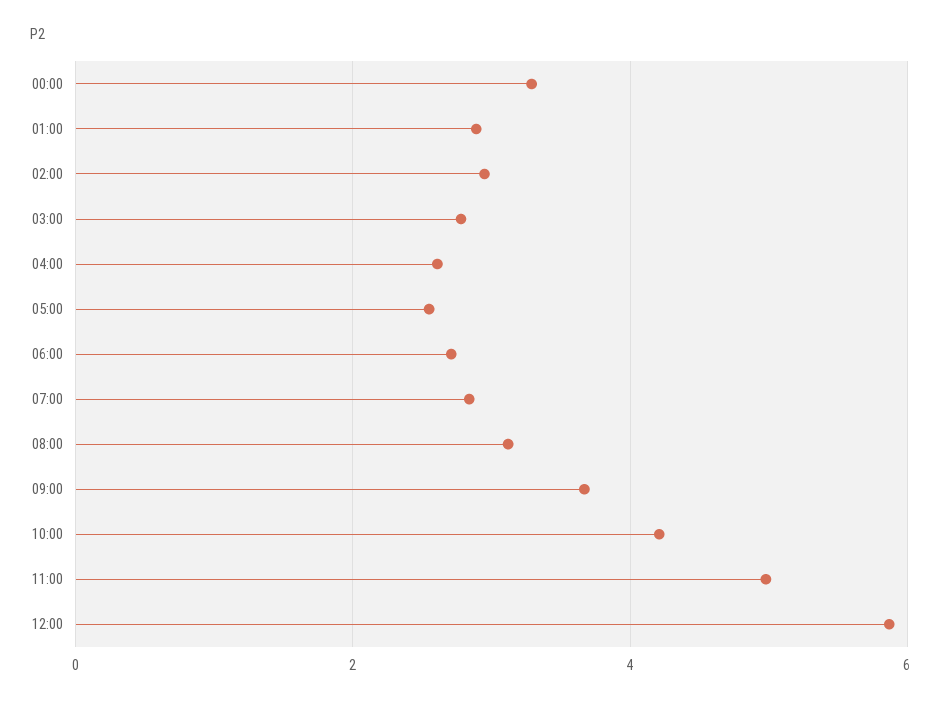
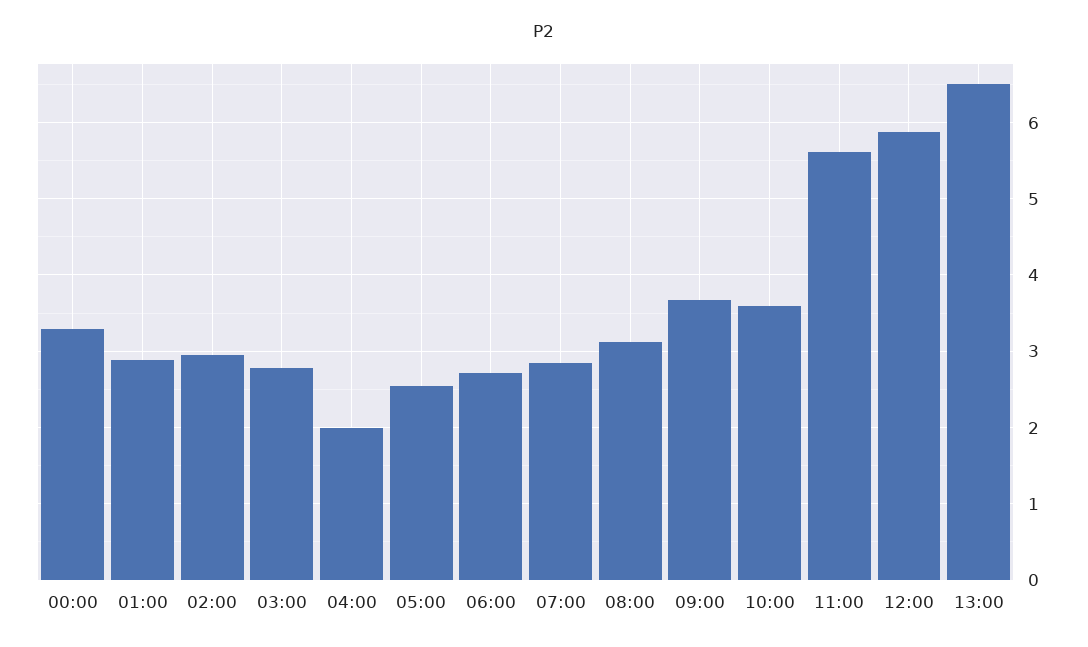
04:00: 2.6 -> 2
10:00: 4.2 -> 3.6
11:00: 5 -> 5.6
13:00: none -> 6.5

